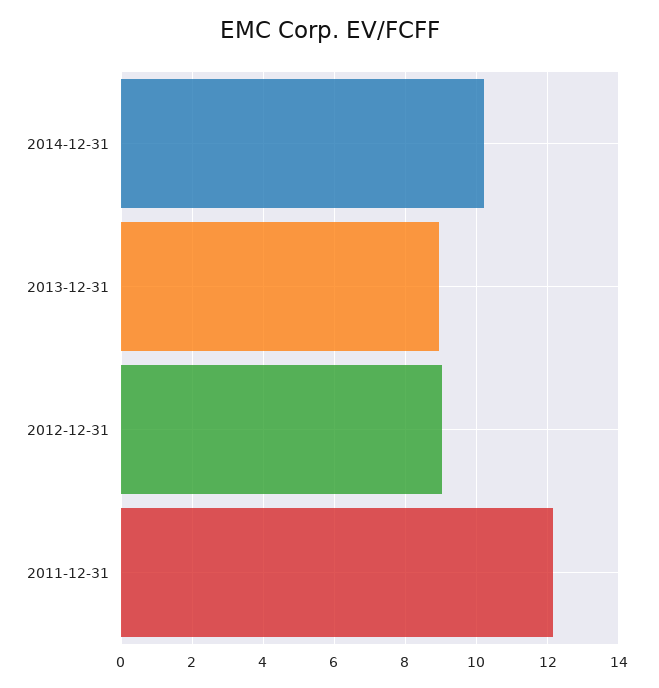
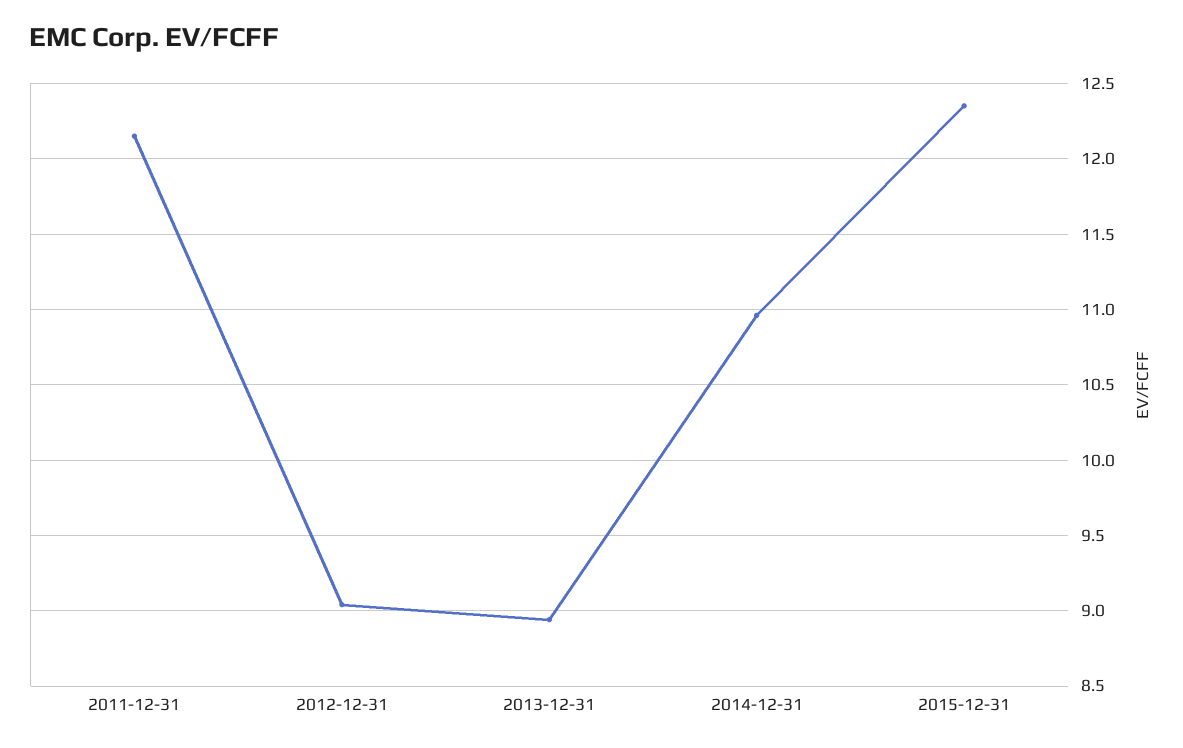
2014-12-31: 10.2 -> 10.95
2015-12-31: none -> 12.35

